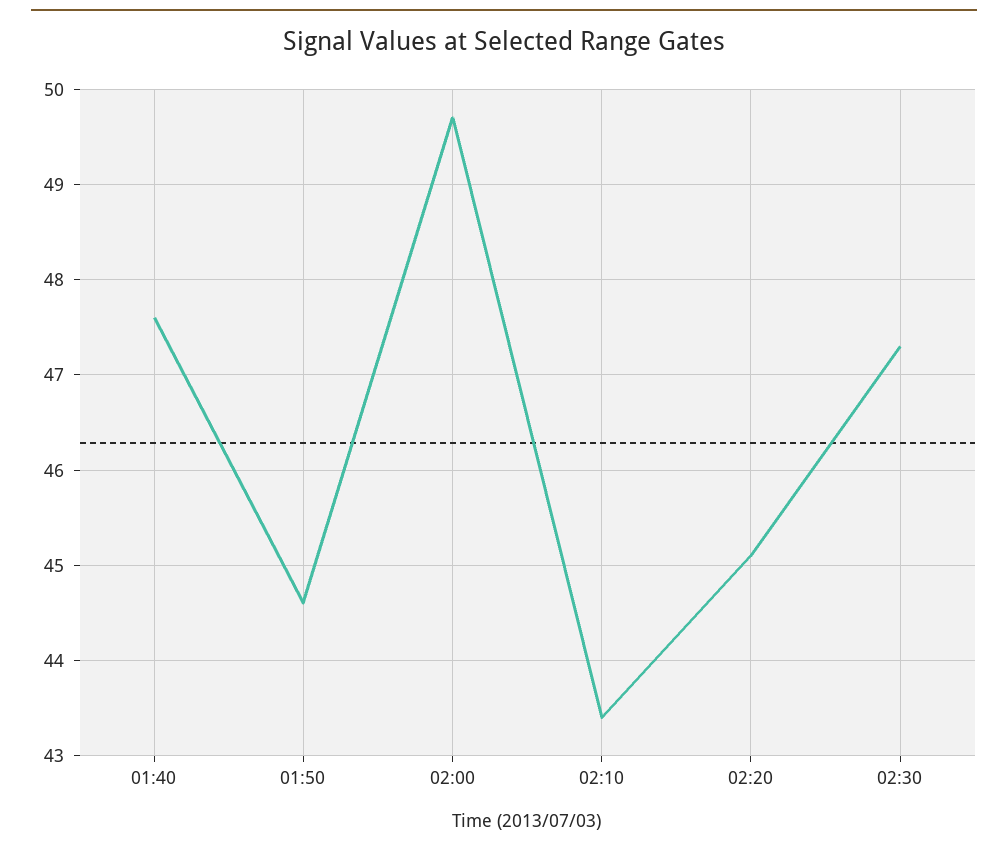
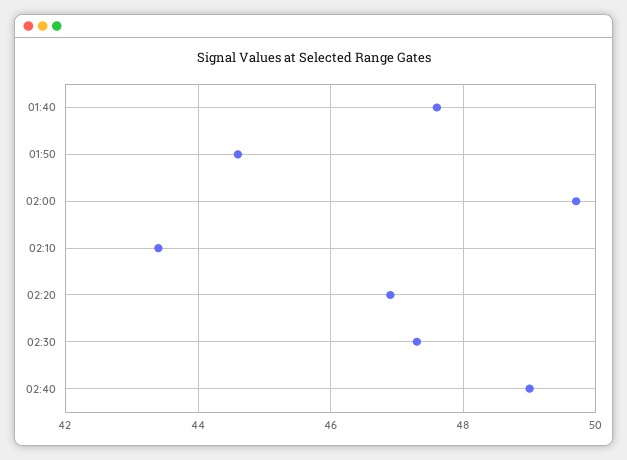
02:20: 45.1 -> 47
02:40: none -> 49

